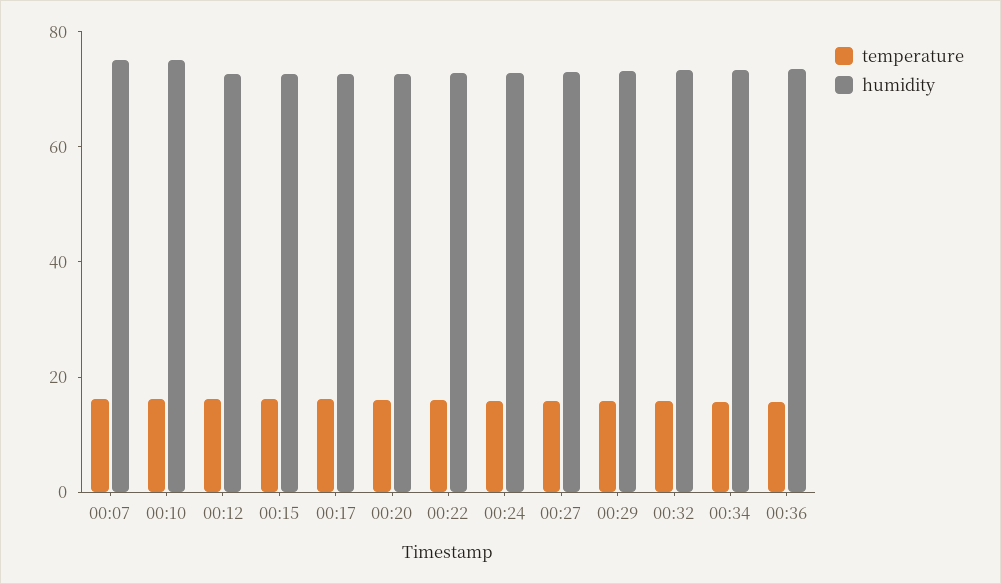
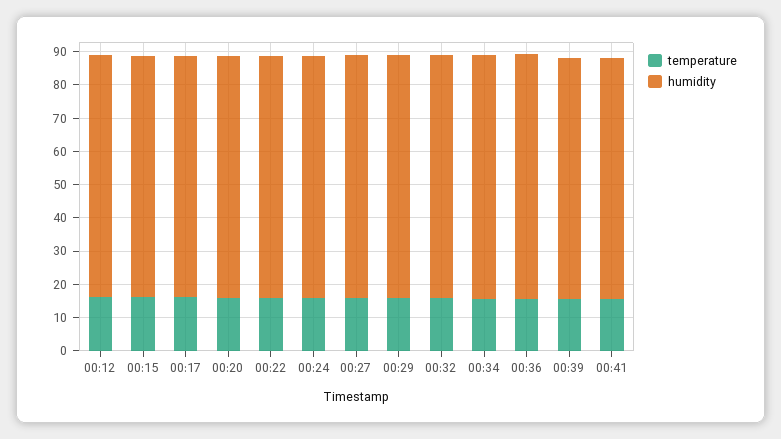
temperature, 00:07: 15 -> none
humidity, 00:07: 75 -> none
temperature, 00:10: 15 -> none
humidity, 00:10: 75 -> none
temperature, 00:39: none -> 15
humidity, 00:39: none -> 72.5
temperature, 00:41: none -> 15
humidity, 00:41: none -> 72.5

